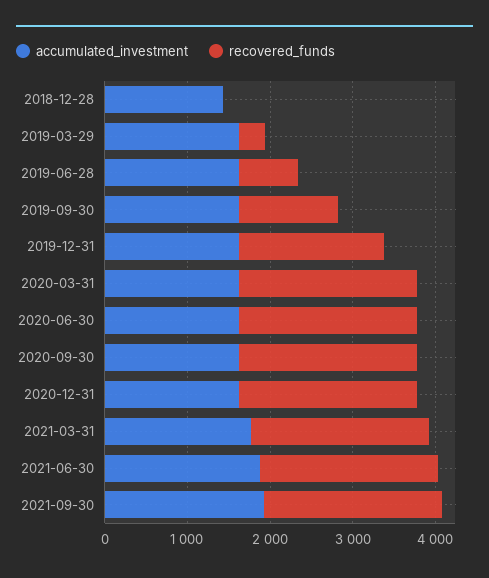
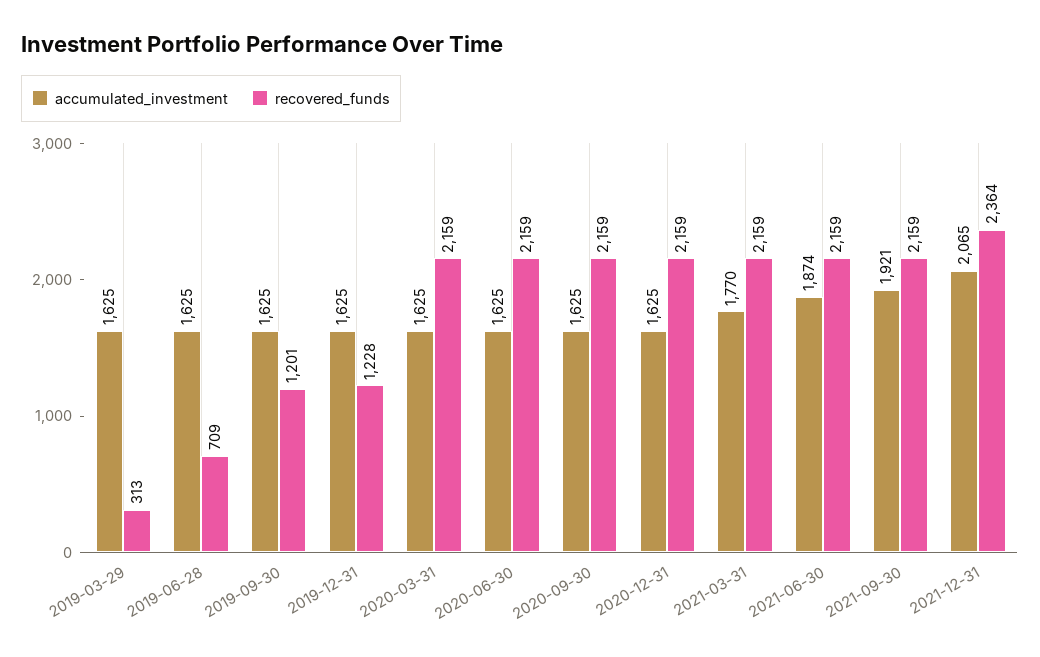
accumulated_investment, 2018-12-28: 1400 -> none
recovered_funds, 2018-12-28: 0 -> none
recovered_funds, 2019-12-31: 1800 -> 1228
accumulated_investment, 2021-12-31: none -> 2065
recovered_funds, 2021-12-31: none -> 2364

